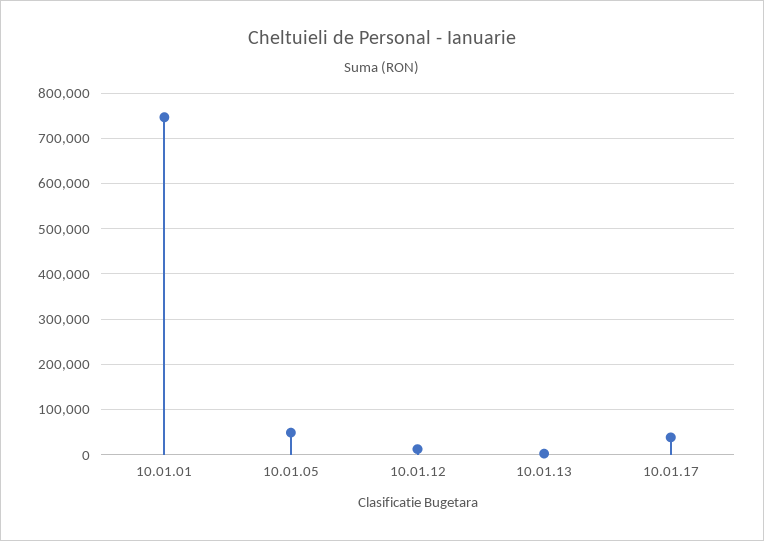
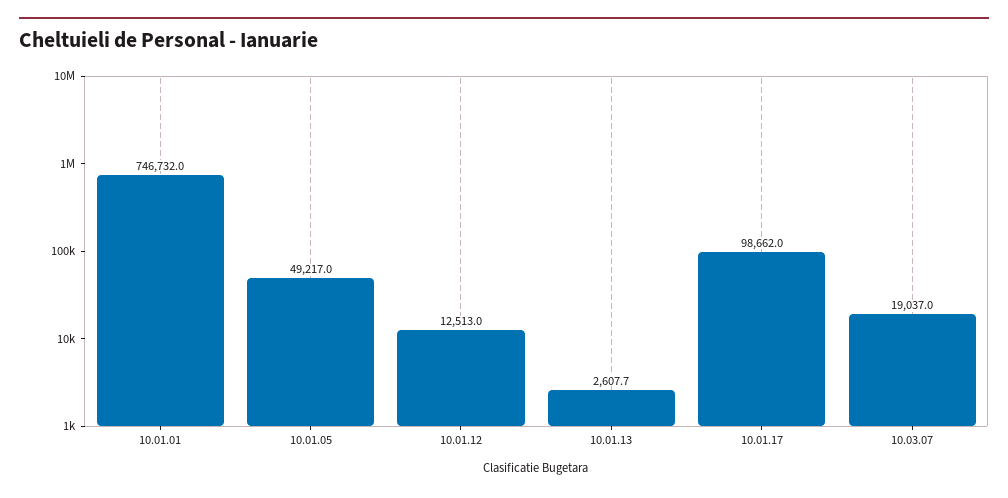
10.01.17: 40000 -> 98662
10.03.07: none -> 19037

